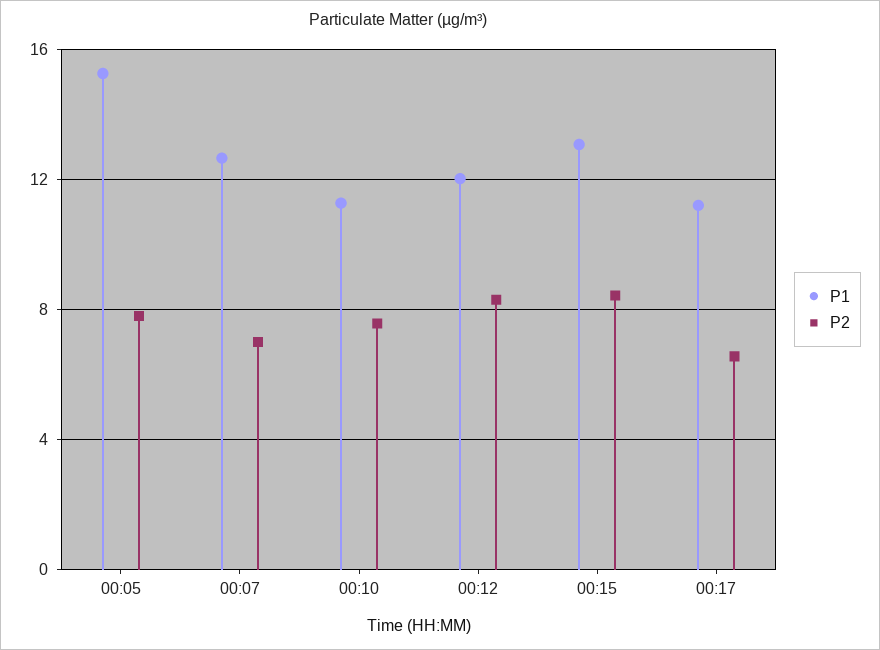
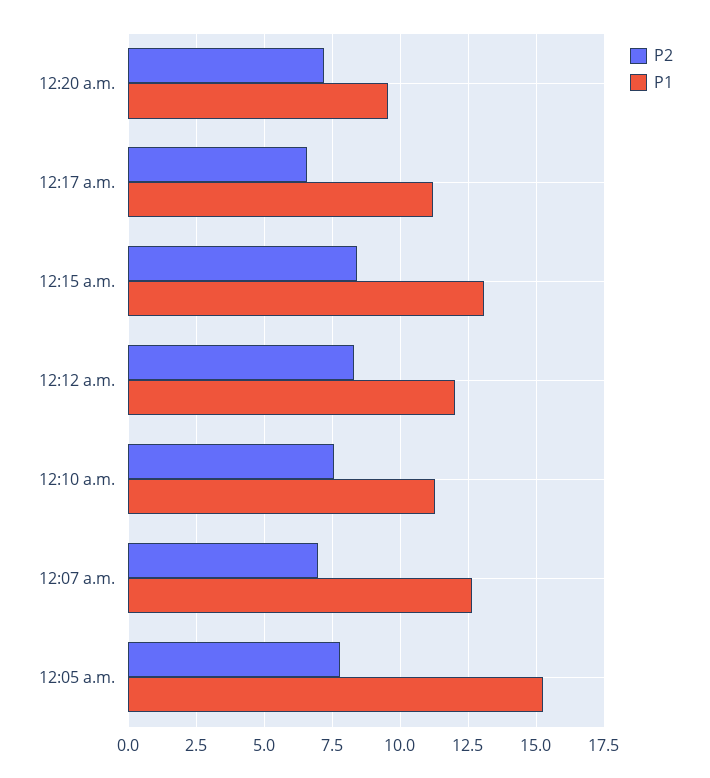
P2, 12:20 a.m.: none -> 7.25
P1, 12:20 a.m.: none -> 9.5

